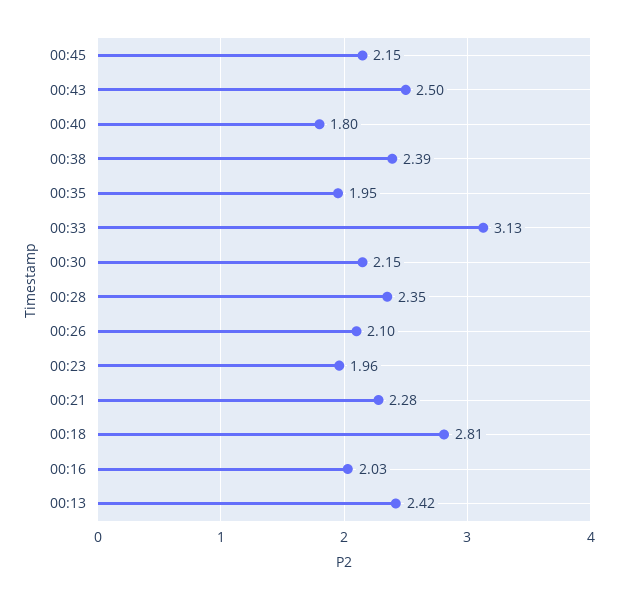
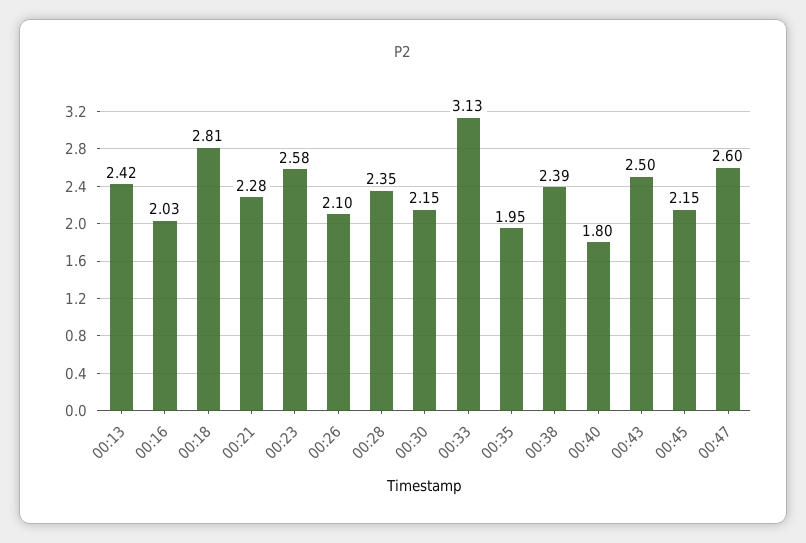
00:23: 1.96 -> 2.58
00:47: none -> 2.6

